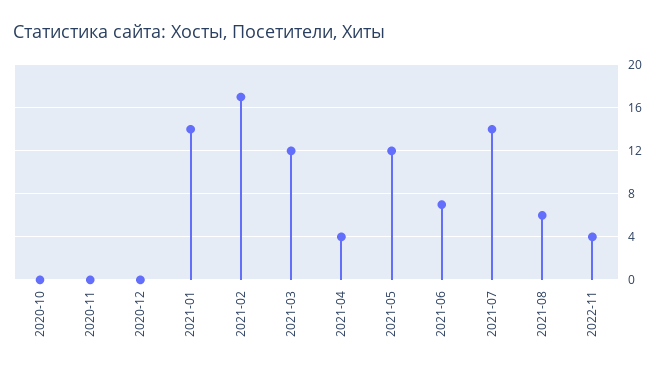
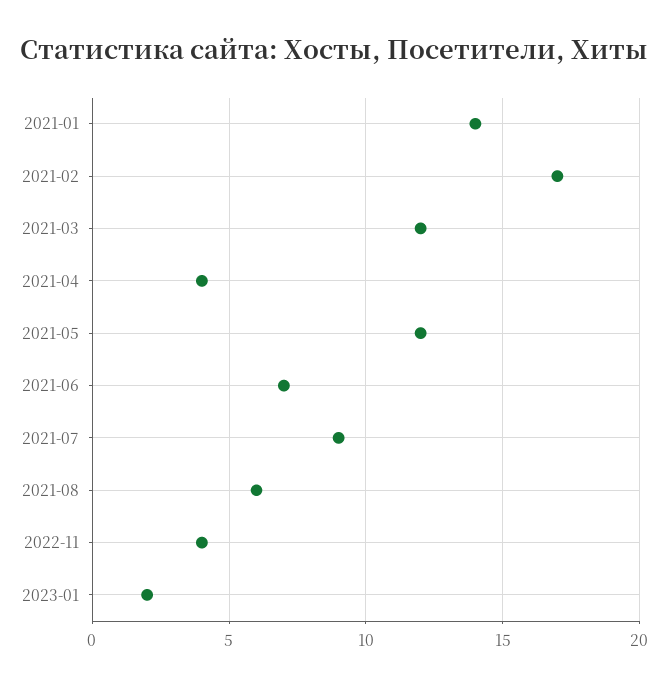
2020-10: 0 -> none
2020-11: 0 -> none
2020-12: 0 -> none
2021-07: 14 -> 9
2023-01: none -> 2

